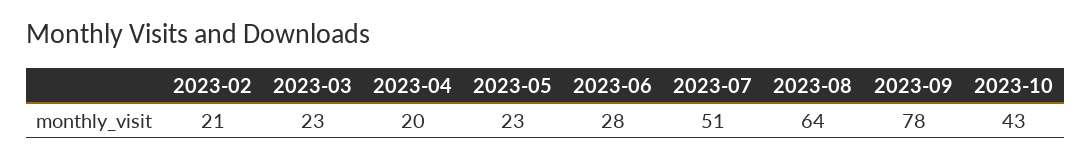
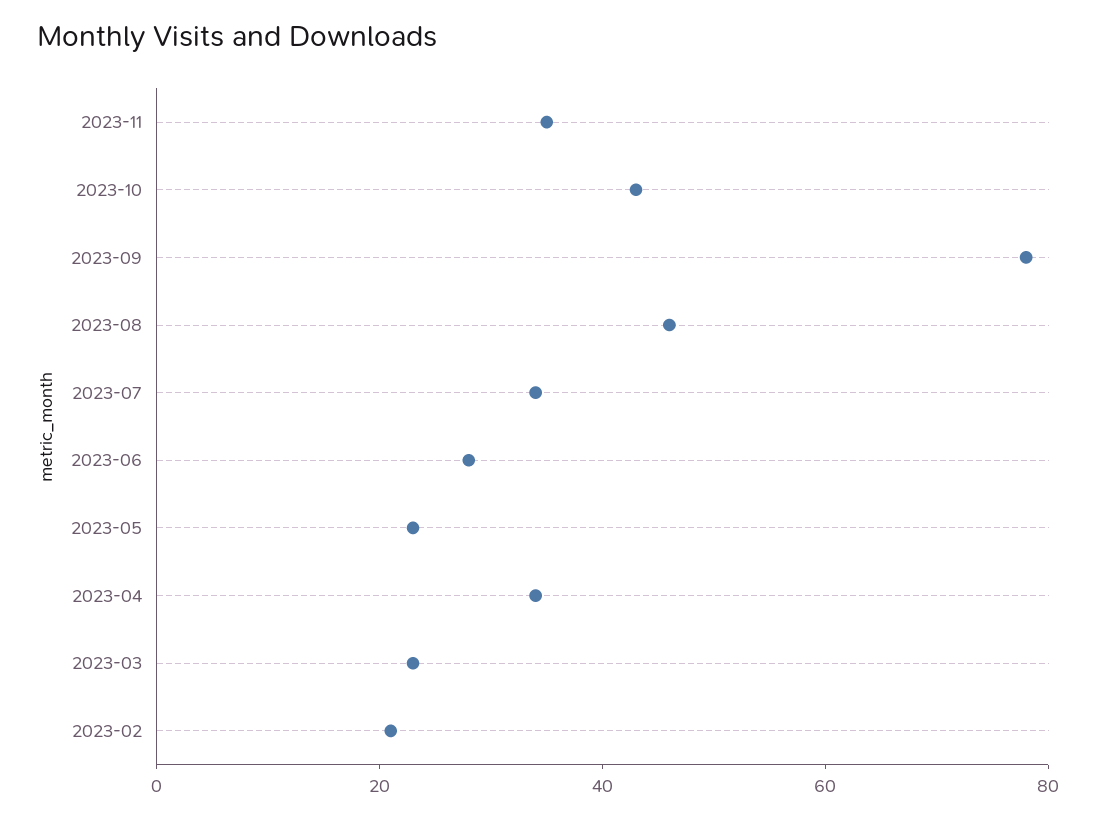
2023-04: 20 -> 35
2023-07: 51 -> 35
2023-08: 64 -> 45
2023-11: none -> 35

